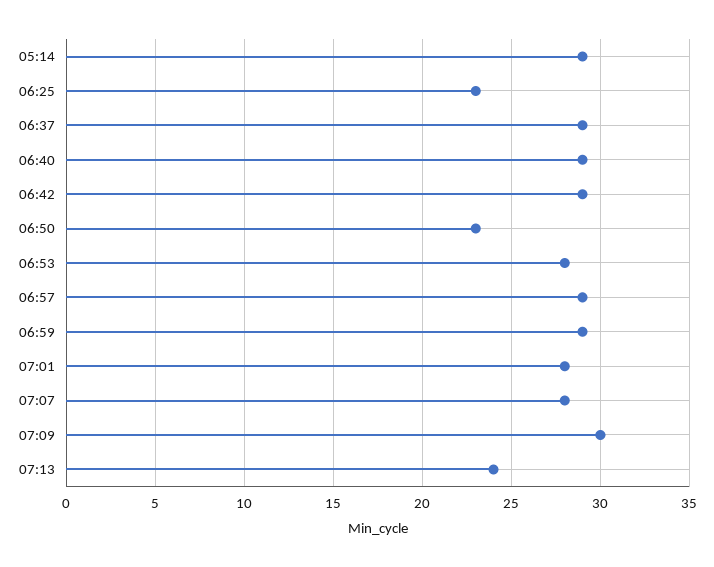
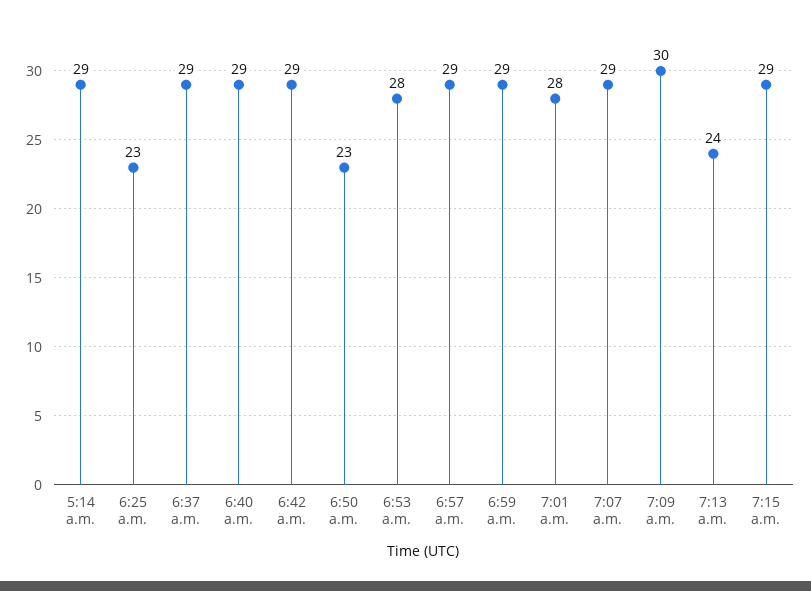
07:07: 28 -> 29
7:15 a.m.: none -> 29

